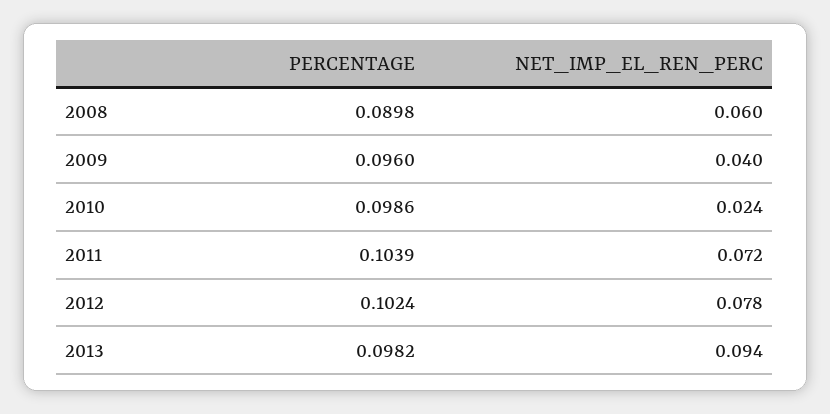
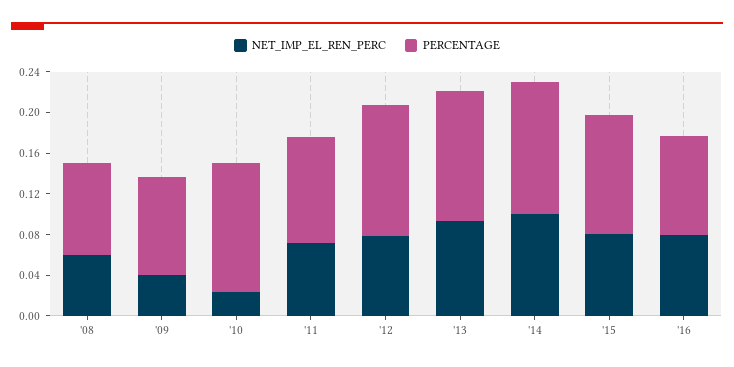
PERCENTAGE, 2010: 0.0986 -> 0.13
PERCENTAGE, 2012: 0.1024 -> 0.13
PERCENTAGE, 2013: 0.0982 -> 0.13
NET_IMP_EL_REN_PERC, '14: none -> 0.1
PERCENTAGE, '14: none -> 0.13
NET_IMP_EL_REN_PERC, '15: none -> 0.08
PERCENTAGE, '15: none -> 0.12
NET_IMP_EL_REN_PERC, '16: none -> 0.08
PERCENTAGE, '16: none -> 0.1

